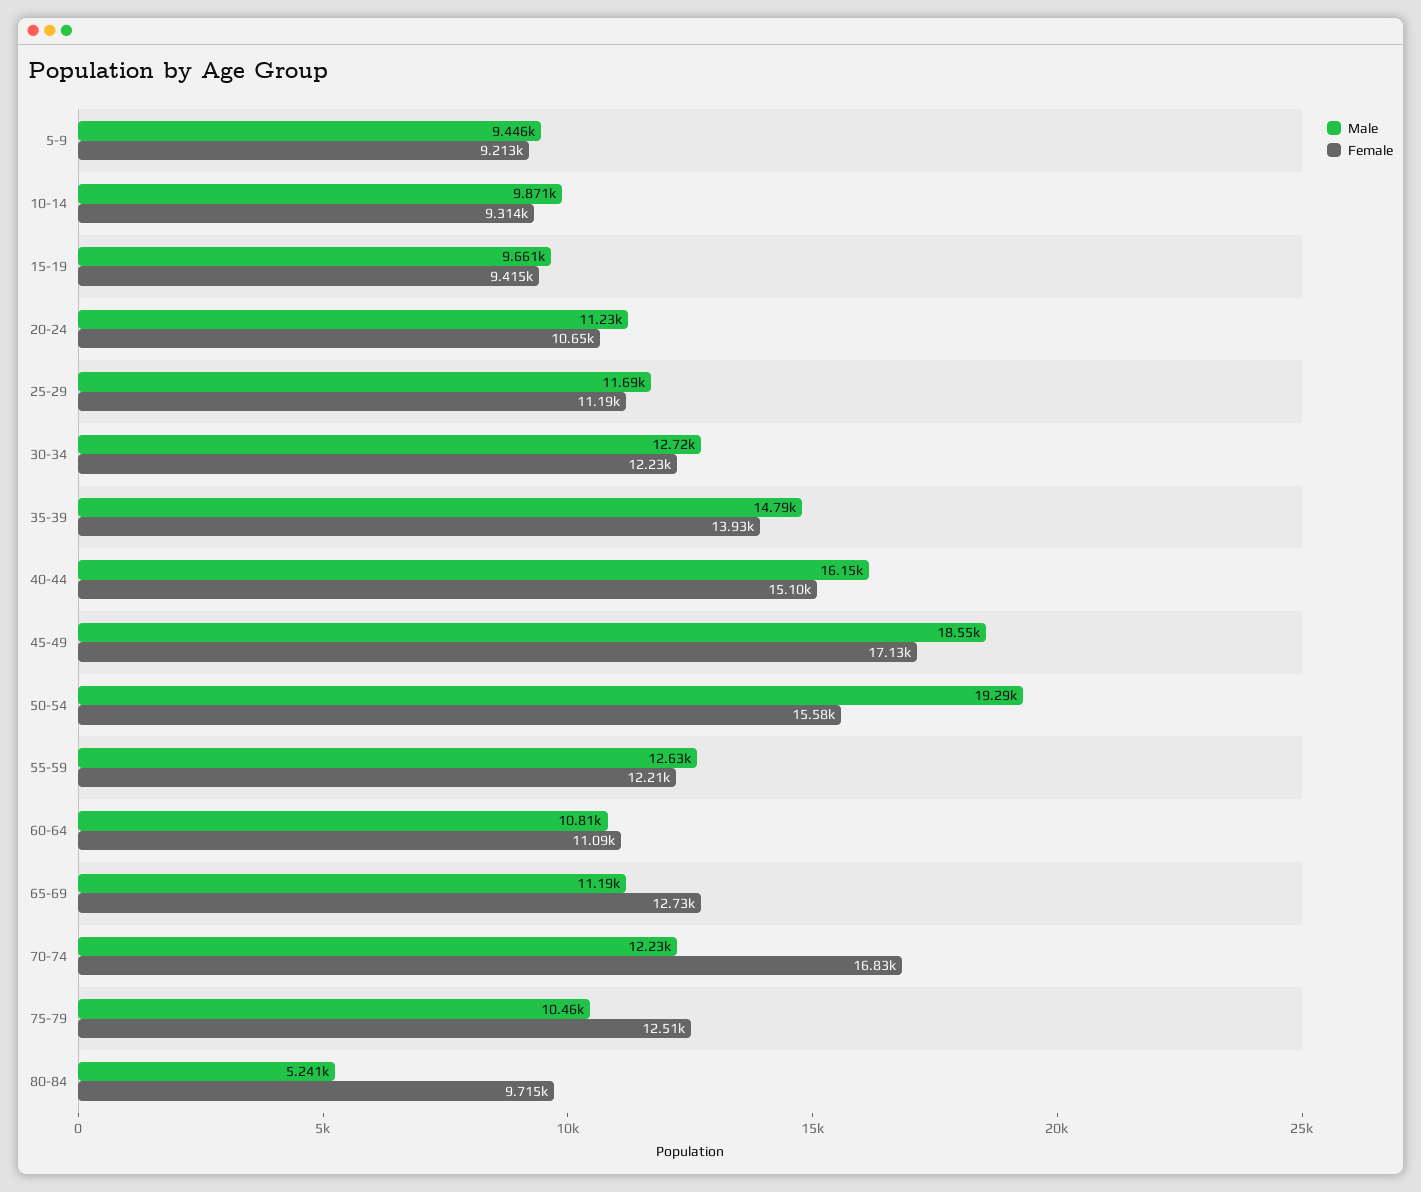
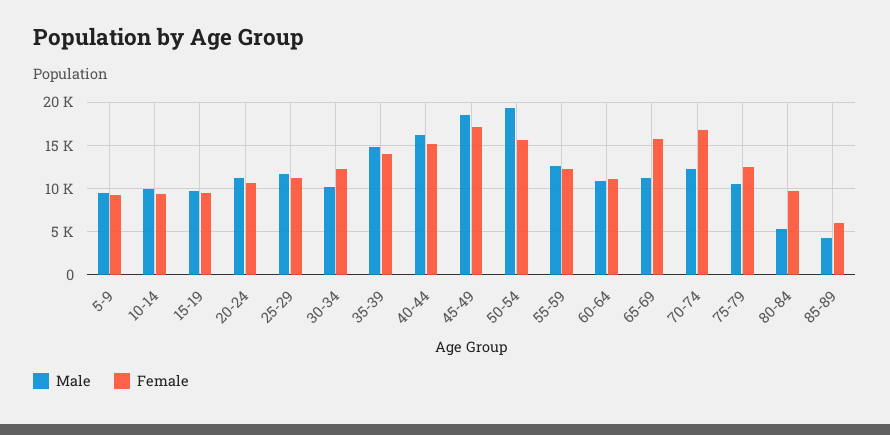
Male, 30-34: 12720 -> 10000
Female, 65-69: 12730 -> 16000
Male, 85-89: none -> 4000
Female, 85-89: none -> 6000

